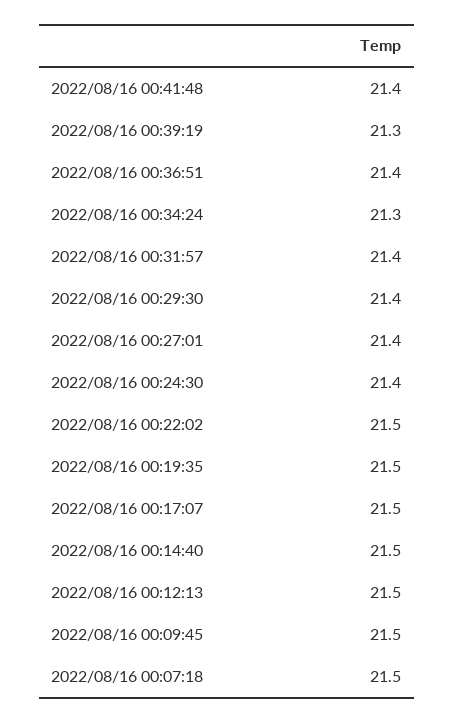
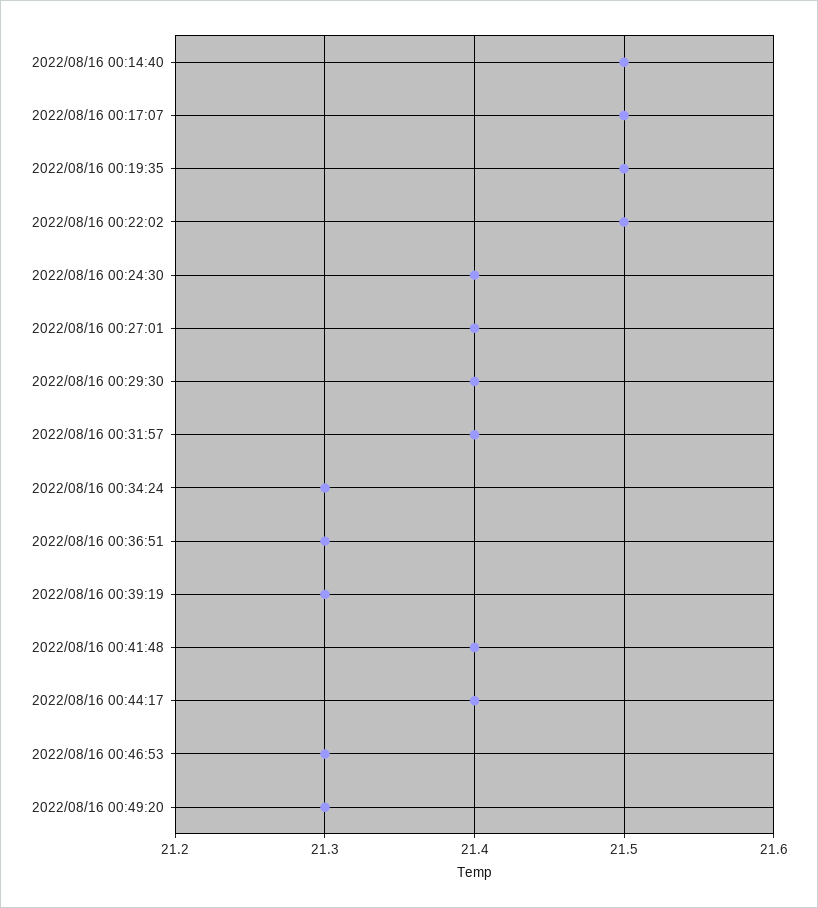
2022/08/16 00:36:51: 21.4 -> 21.3
2022/08/16 00:12:13: 21.5 -> none
2022/08/16 00:09:45: 21.5 -> none
2022/08/16 00:07:18: 21.5 -> none
2022/08/16 00:44:17: none -> 21.4
2022/08/16 00:46:53: none -> 21.3
2022/08/16 00:49:20: none -> 21.3

